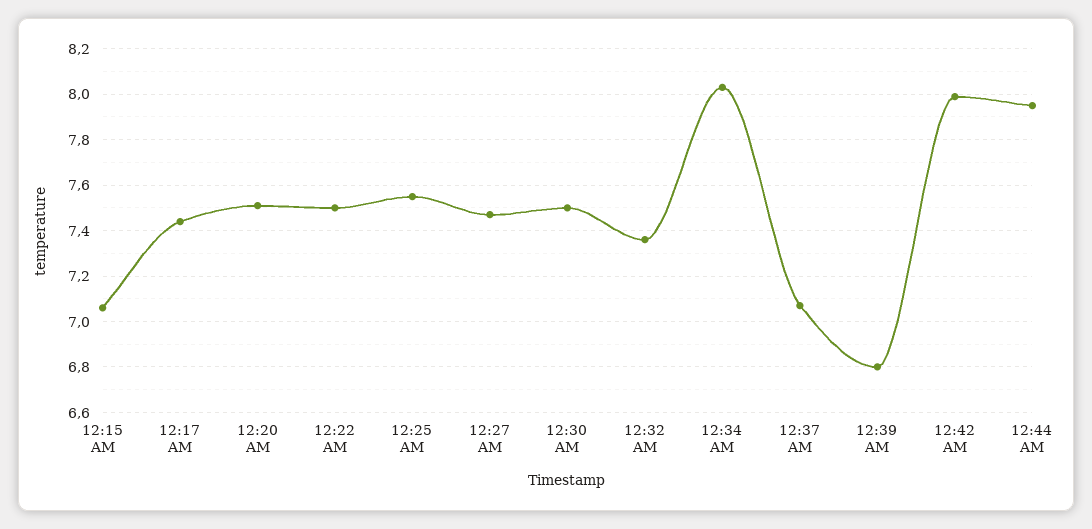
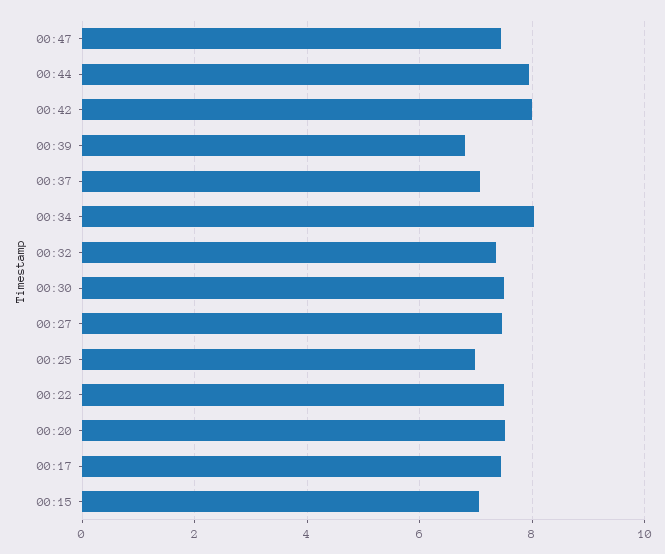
12:25 AM: 7.55 -> 7
00:47: none -> 7.4

